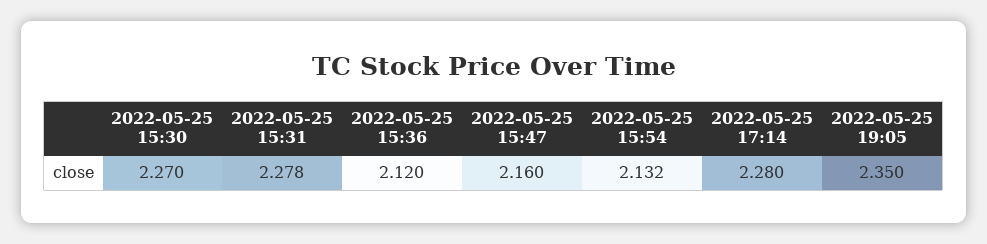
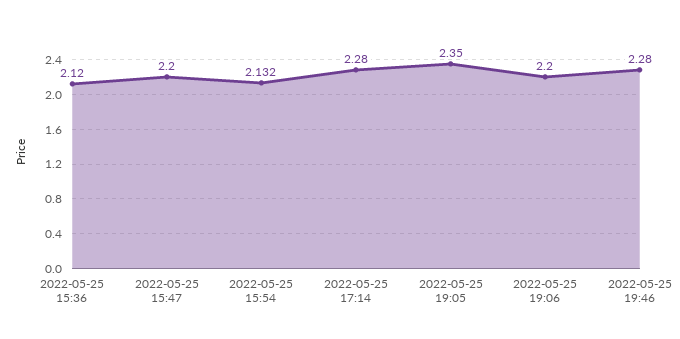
2022-05-25 15:30: 2.27 -> none
2022-05-25 15:31: 2.278 -> none
2022-05-25 15:47: 2.16 -> 2.2
2022-05-25 19:06: none -> 2.2
2022-05-25 19:46: none -> 2.28

